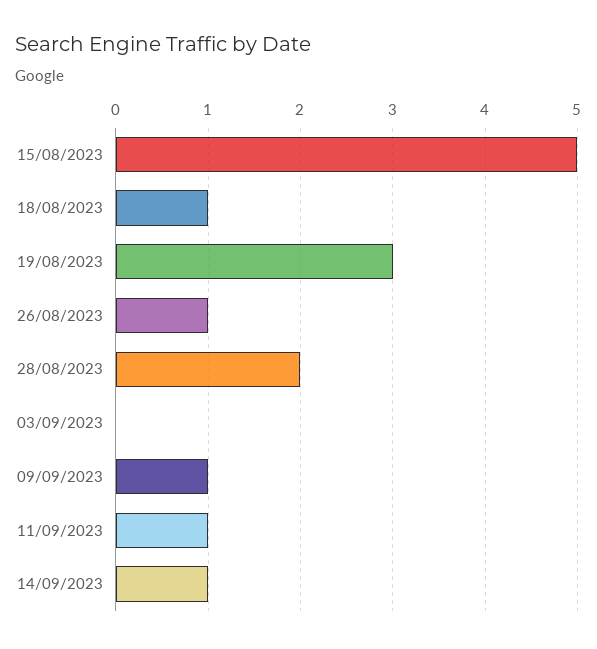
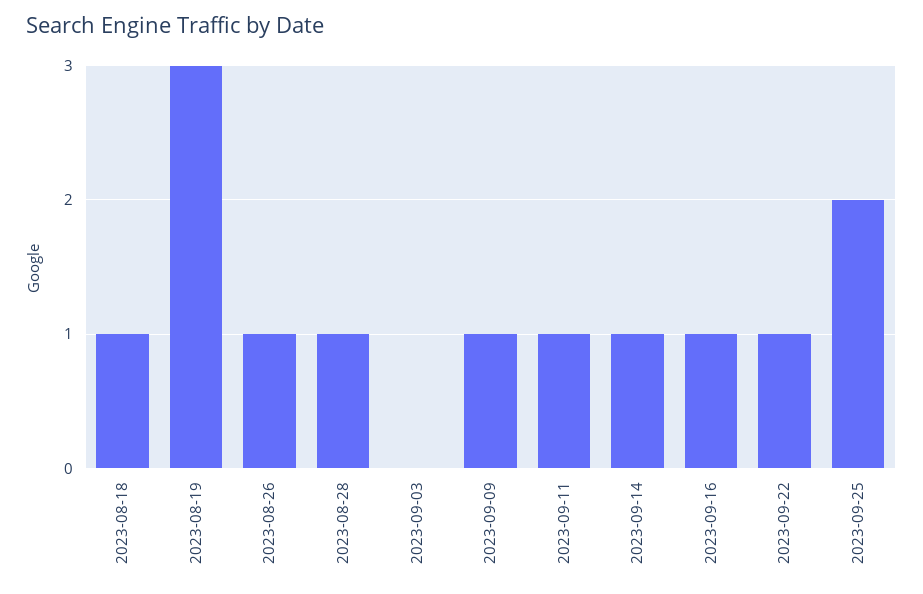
15/08/2023: 5 -> none
28/08/2023: 2 -> 1
2023-09-16: none -> 1
2023-09-22: none -> 1
2023-09-25: none -> 2

